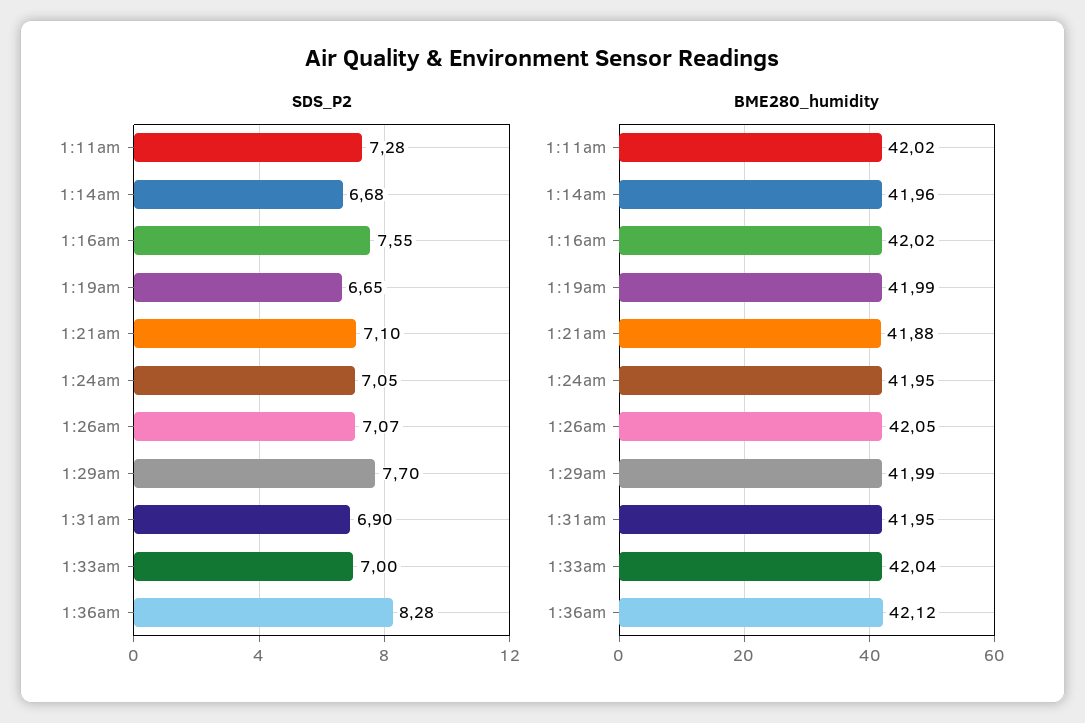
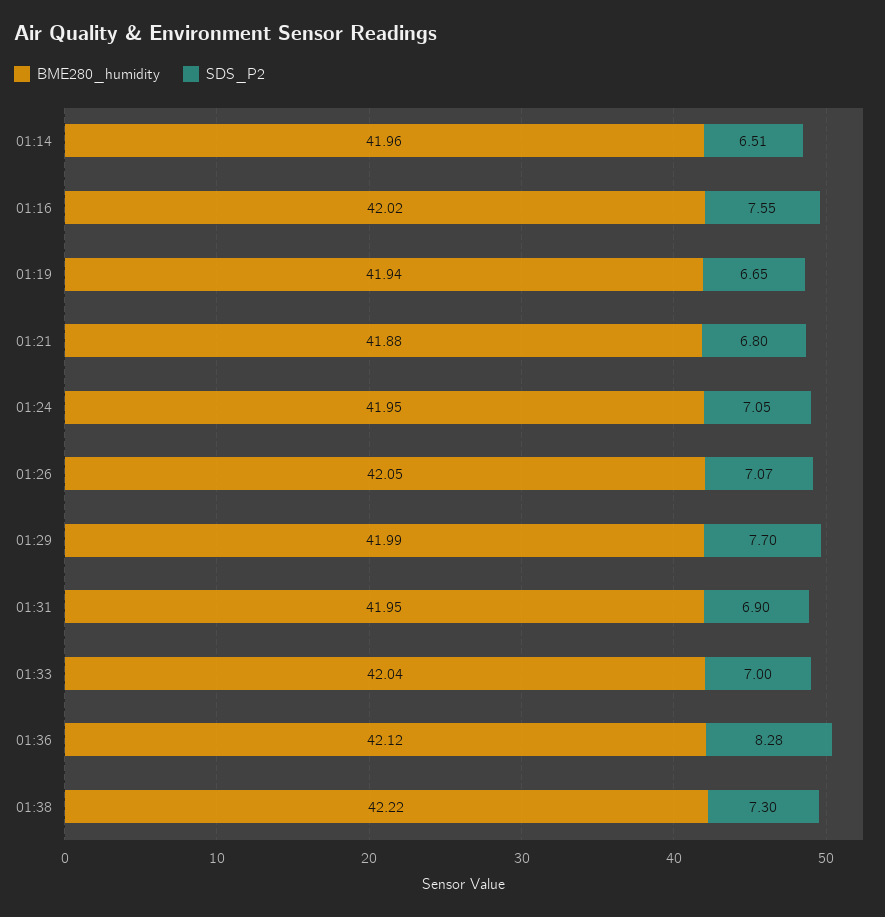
SDS_P2, 1:11am: 7.28 -> none
SDS_P2, 1:14am: 6.68 -> 6.51
SDS_P2, 1:21am: 7.1 -> 6.8
BME280_humidity, 1:11am: 42.02 -> none
BME280_humidity, 1:19am: 41.99 -> 41.94
BME280_humidity, 01:38: none -> 42.22
SDS_P2, 01:38: none -> 7.3

